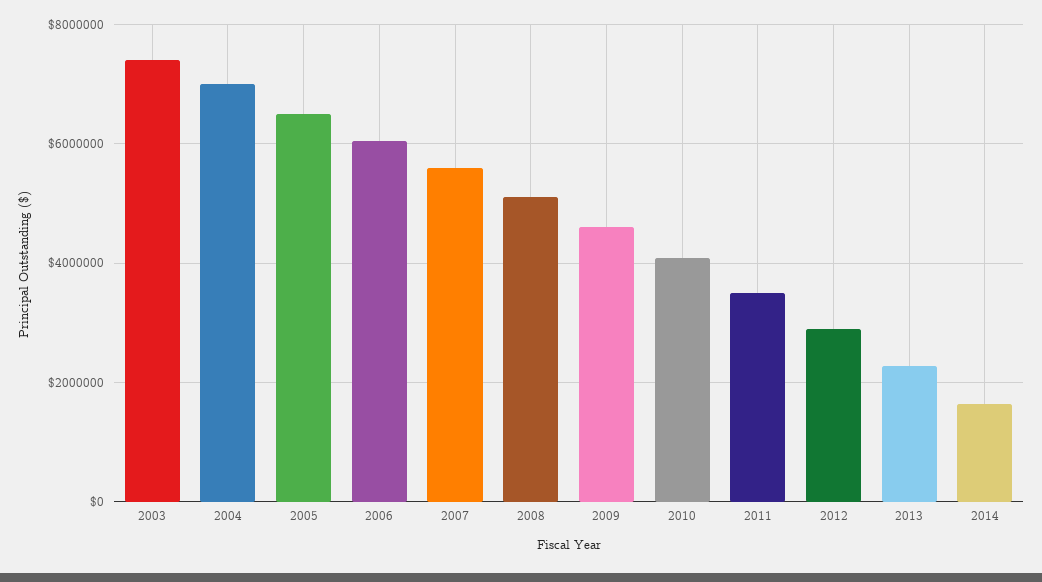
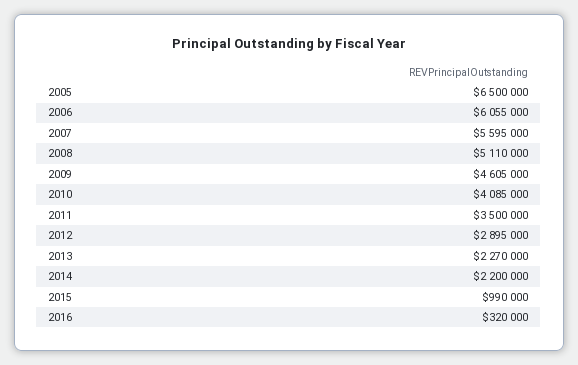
2003: 7400000 -> none
2004: 7000000 -> none
2014: 1600000 -> 2200000
2015: none -> 990000
2016: none -> 320000

